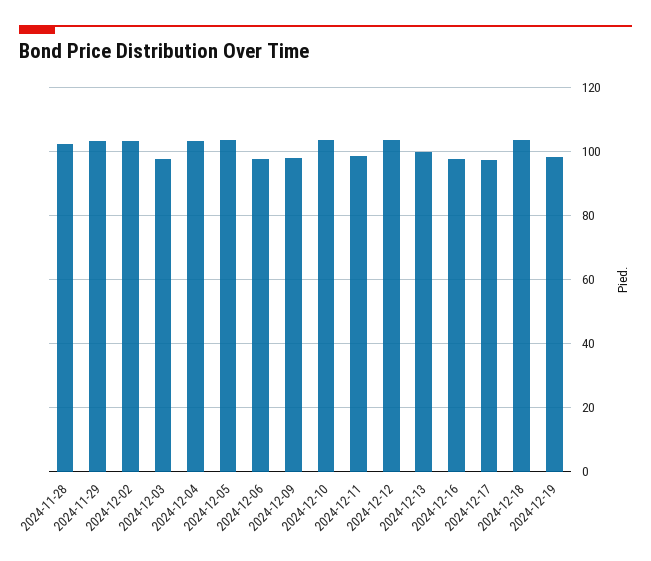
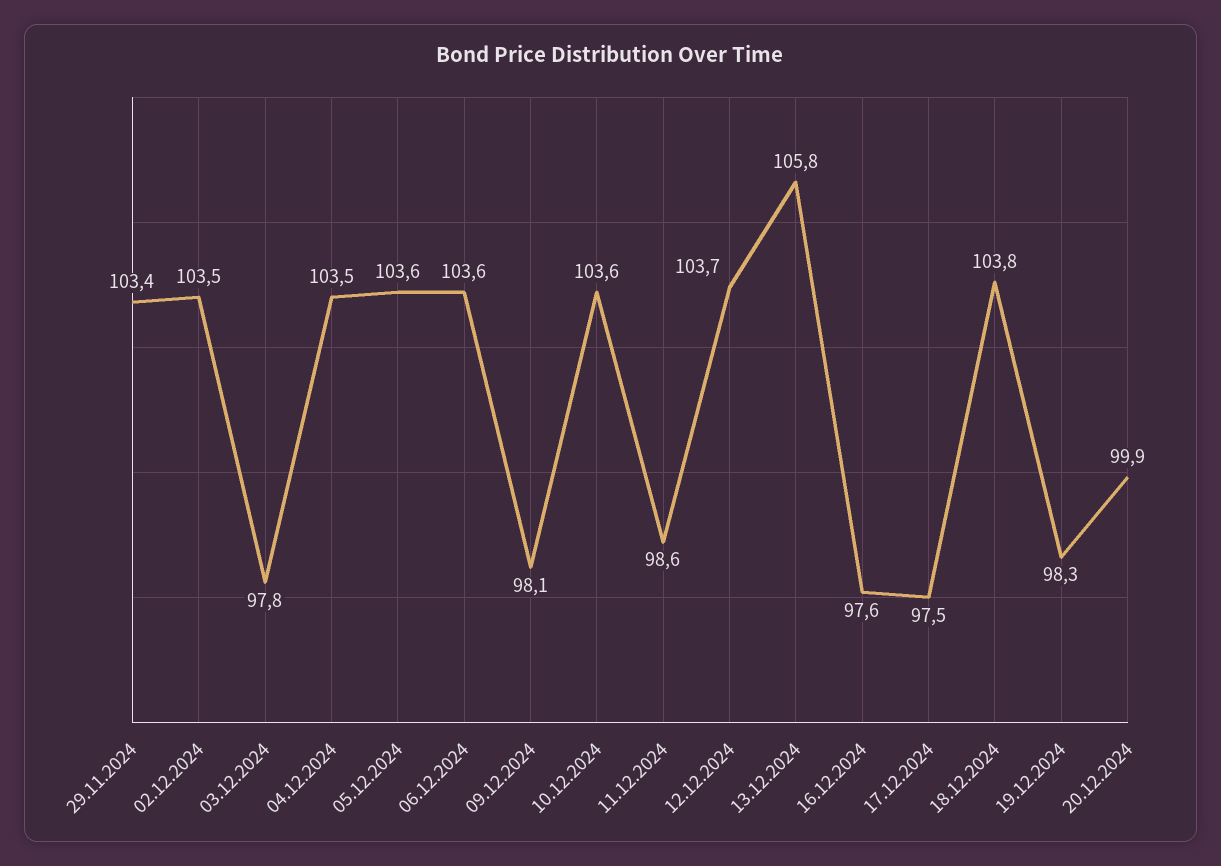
2024-11-28: 102 -> none
2024-12-06: 98 -> 103.6
2024-12-13: 100 -> 105.8
20.12.2024: none -> 99.9

